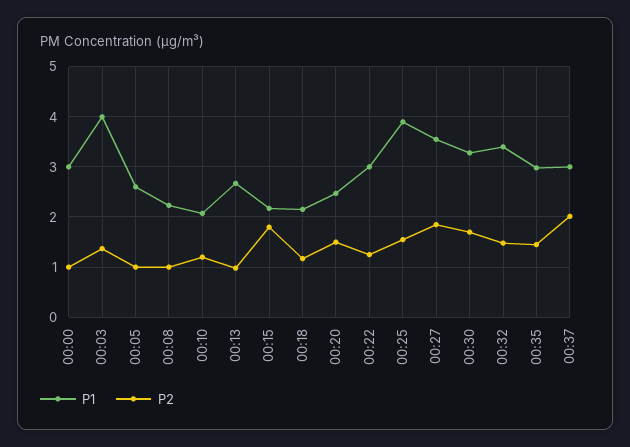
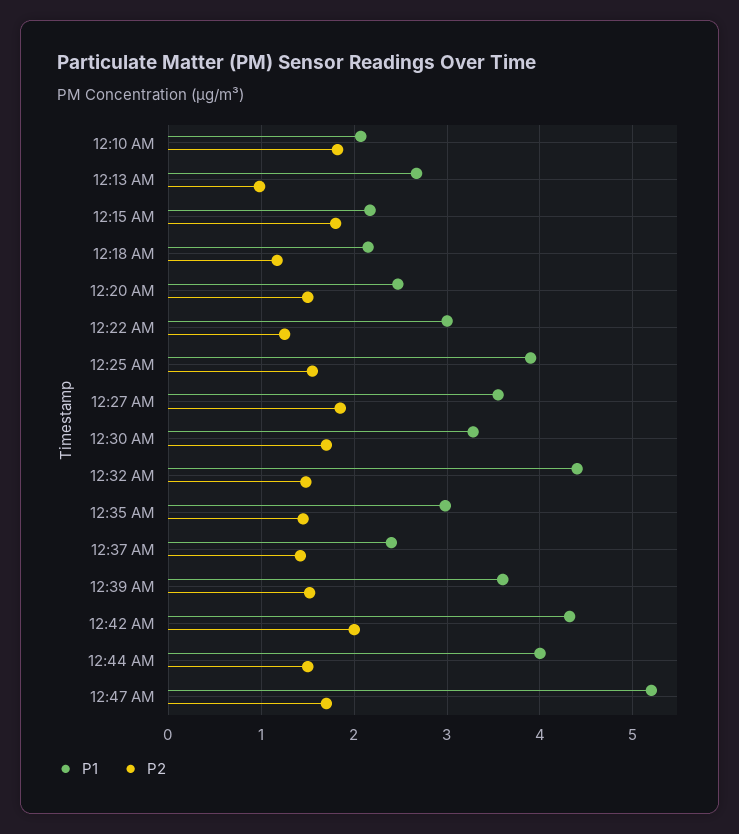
P1, 00:00: 3 -> none
P2, 00:00: 1 -> none
P1, 00:03: 4 -> none
P2, 00:03: 1.4 -> none
P1, 00:05: 2.6 -> none
P2, 00:05: 1 -> none
P1, 00:08: 2.2 -> none
P2, 00:08: 1 -> none
P2, 00:10: 1.2 -> 1.8
P1, 00:32: 3.4 -> 4.4
P1, 00:37: 3 -> 2.4
P2, 00:37: 2 -> 1.4
P1, 12:39 AM: none -> 3.6
P2, 12:39 AM: none -> 1.5
P1, 12:42 AM: none -> 4.3
P2, 12:42 AM: none -> 2
P1, 12:44 AM: none -> 4
P2, 12:44 AM: none -> 1.5
P1, 12:47 AM: none -> 5.2
P2, 12:47 AM: none -> 1.7

